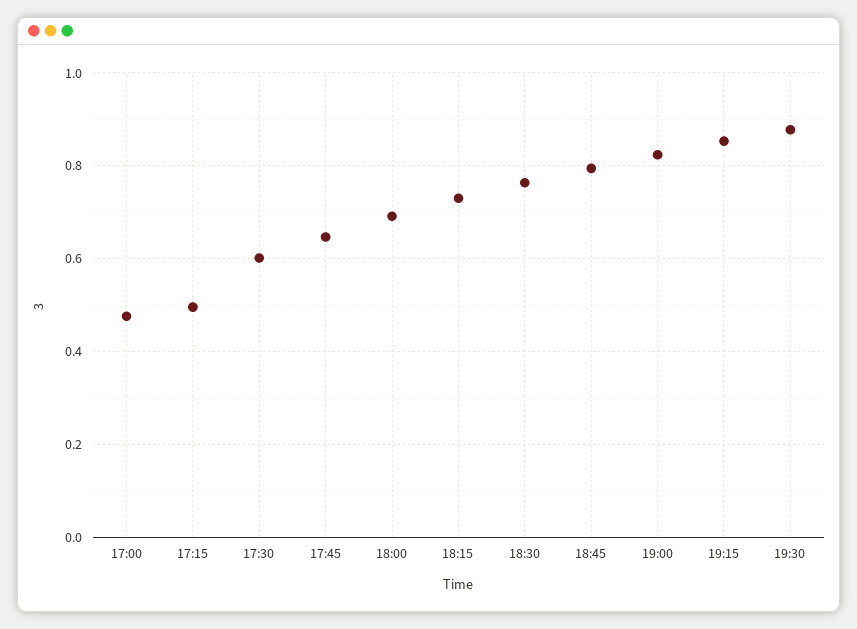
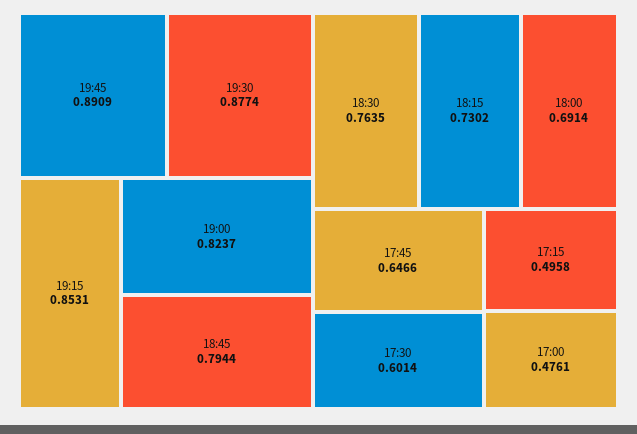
19:45: none -> 0.8909

